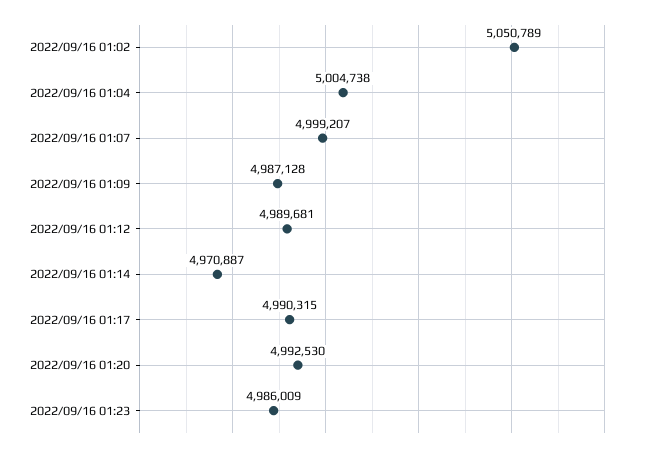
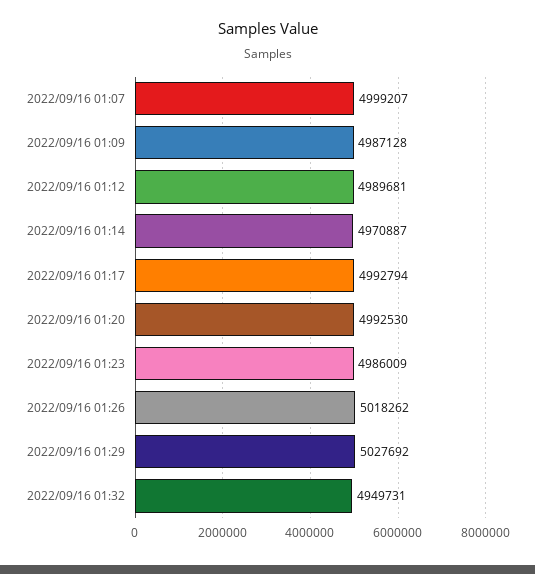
2022/09/16 01:02: 5050789 -> none
2022/09/16 01:04: 5004738 -> none
2022/09/16 01:17: 4990315 -> 4992794
2022/09/16 01:26: none -> 5018262
2022/09/16 01:29: none -> 5027692
2022/09/16 01:32: none -> 4949731

